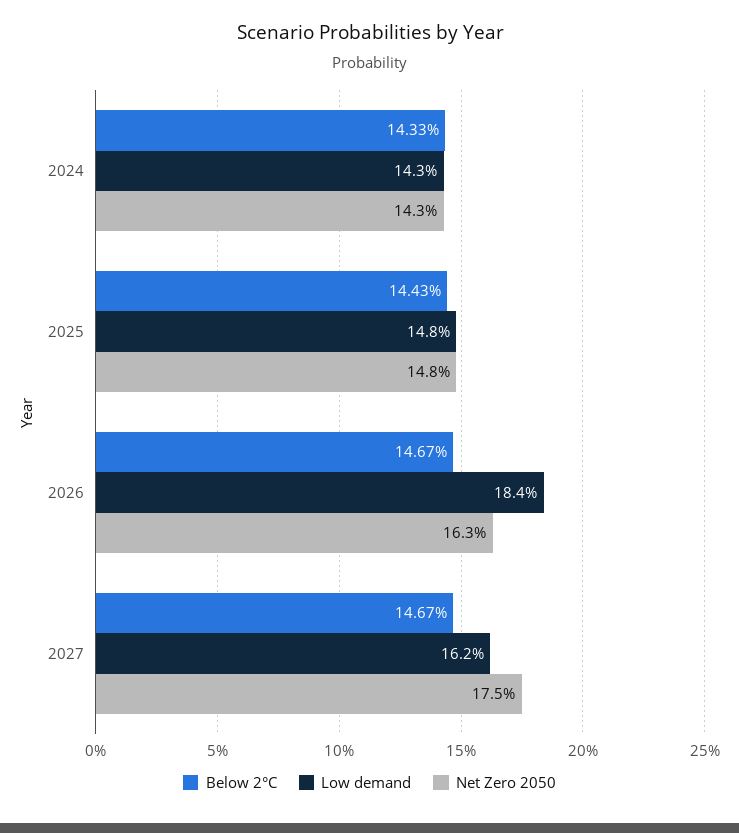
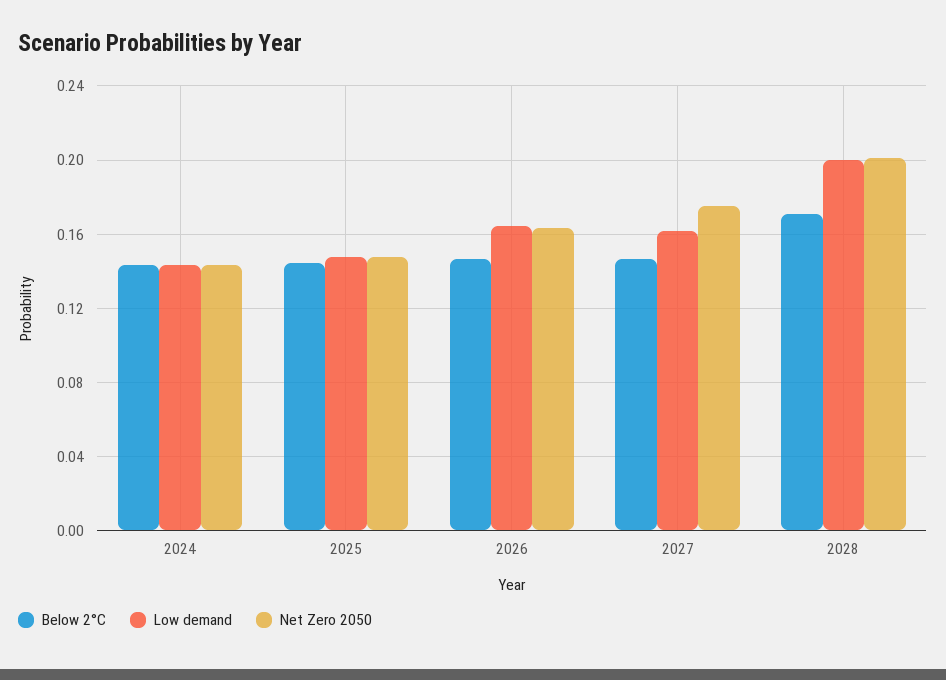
Low demand, 2026: 0.184 -> 0.165
Below 2°C, 2028: none -> 0.17
Low demand, 2028: none -> 0.2
Net Zero 2050, 2028: none -> 0.2

